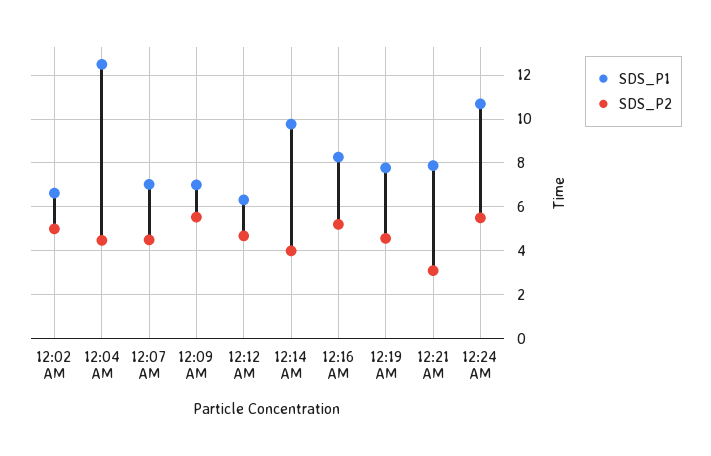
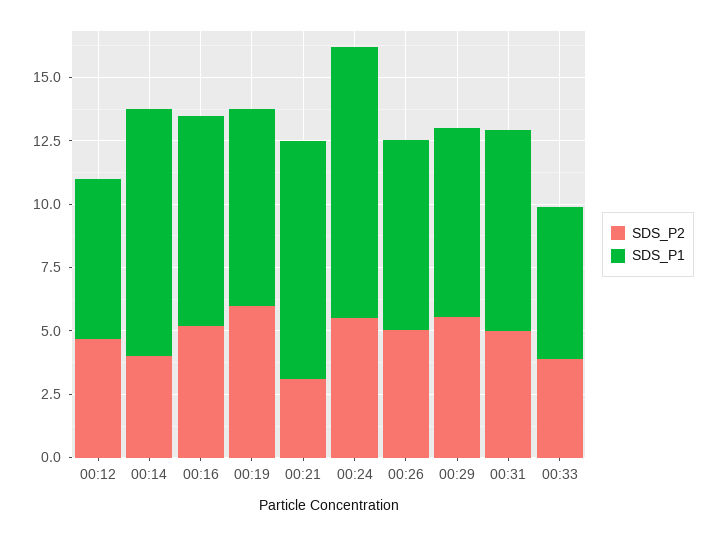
SDS_P1, 12:02 AM: 6.5 -> none
SDS_P2, 12:02 AM: 5 -> none
SDS_P1, 12:04 AM: 12.5 -> none
SDS_P2, 12:04 AM: 4.5 -> none
SDS_P1, 12:07 AM: 7 -> none
SDS_P2, 12:07 AM: 4.5 -> none
SDS_P1, 12:09 AM: 7 -> none
SDS_P2, 12:09 AM: 5.5 -> none
SDS_P2, 12:19 AM: 4.5 -> 6
SDS_P1, 12:21 AM: 8 -> 9.5
SDS_P2, 00:26: none -> 5
SDS_P1, 00:26: none -> 7.5
SDS_P2, 00:29: none -> 5.5
SDS_P1, 00:29: none -> 7.5
SDS_P2, 00:31: none -> 5
SDS_P1, 00:31: none -> 8
SDS_P2, 00:33: none -> 4
SDS_P1, 00:33: none -> 6

